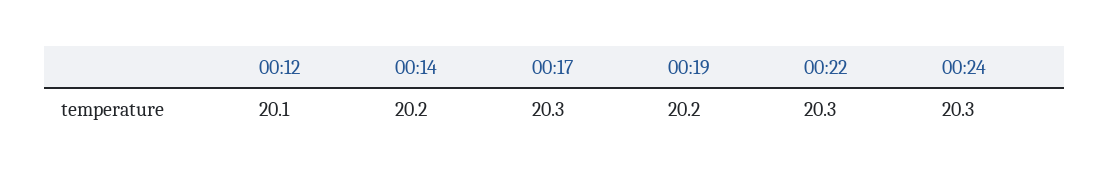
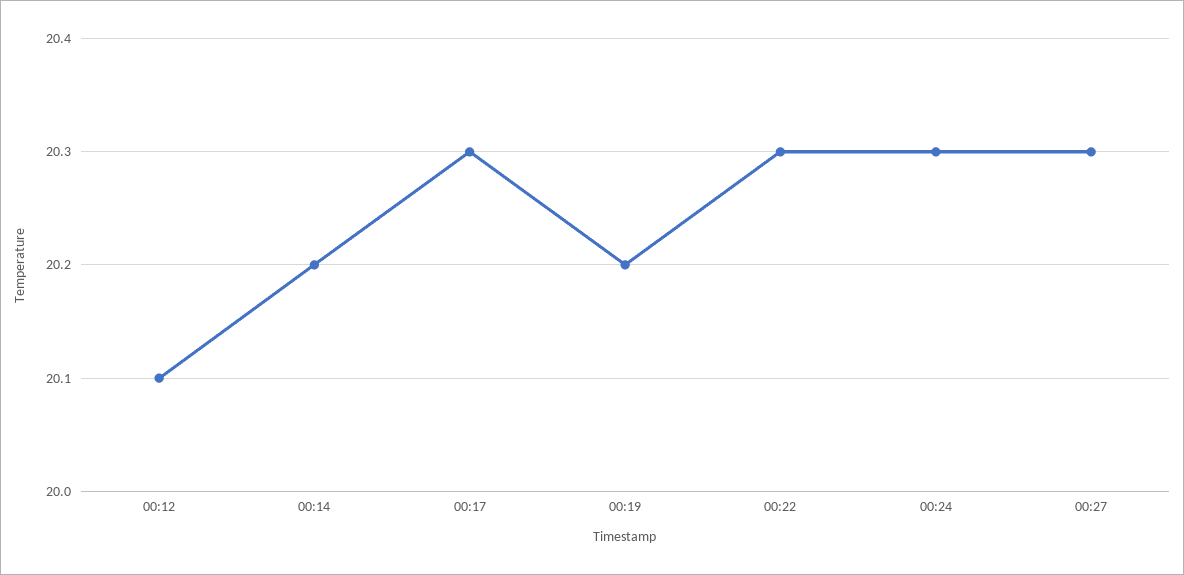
00:27: none -> 20.3

